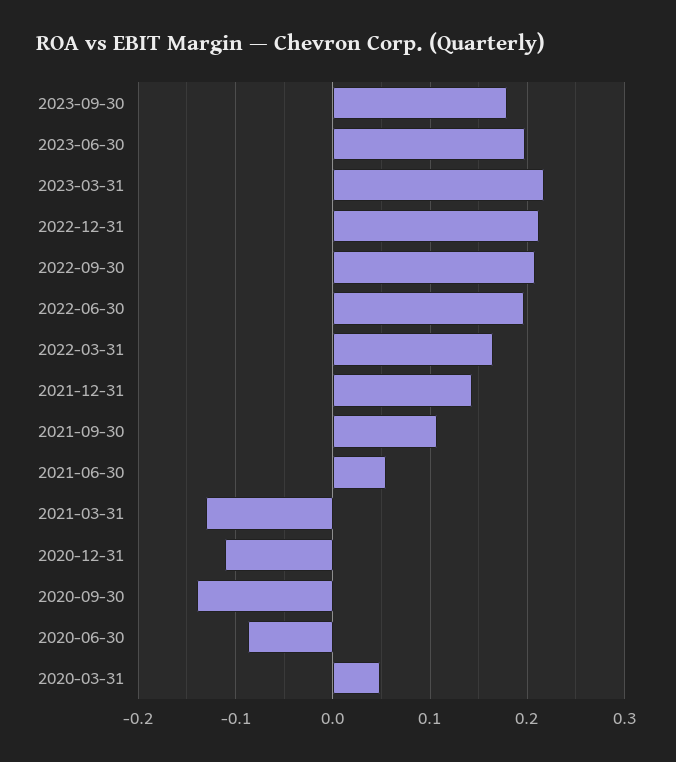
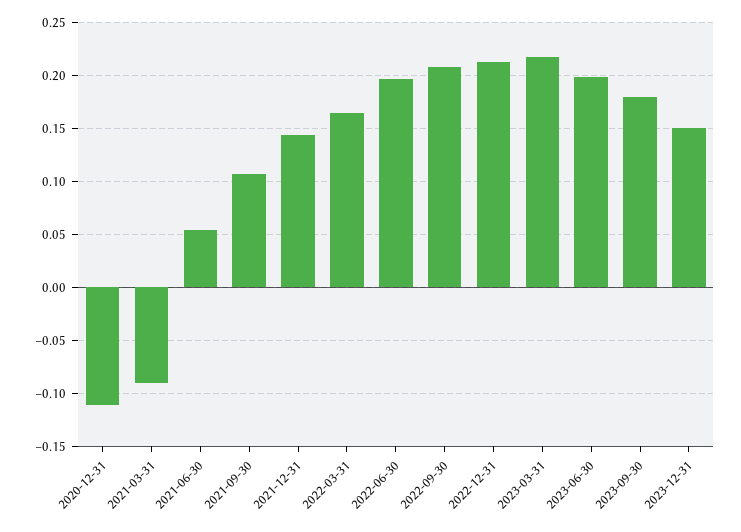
2021-03-31: -0.13 -> -0.09
2020-09-30: -0.14 -> none
2020-06-30: -0.09 -> none
2020-03-31: 0.05 -> none
2023-12-31: none -> 0.15

